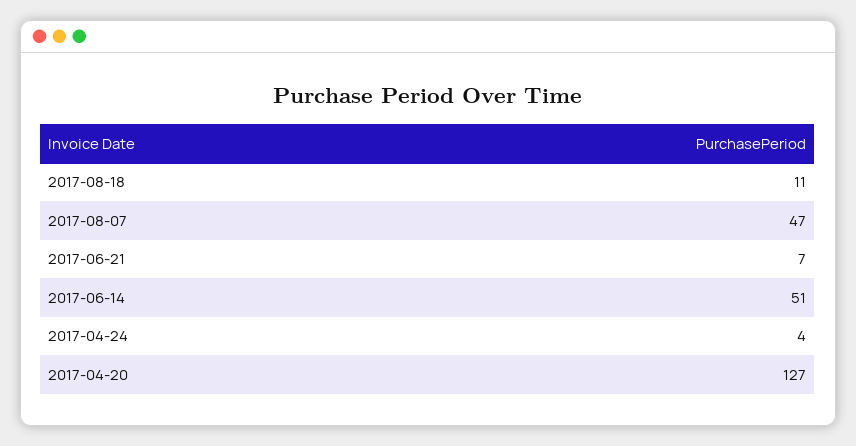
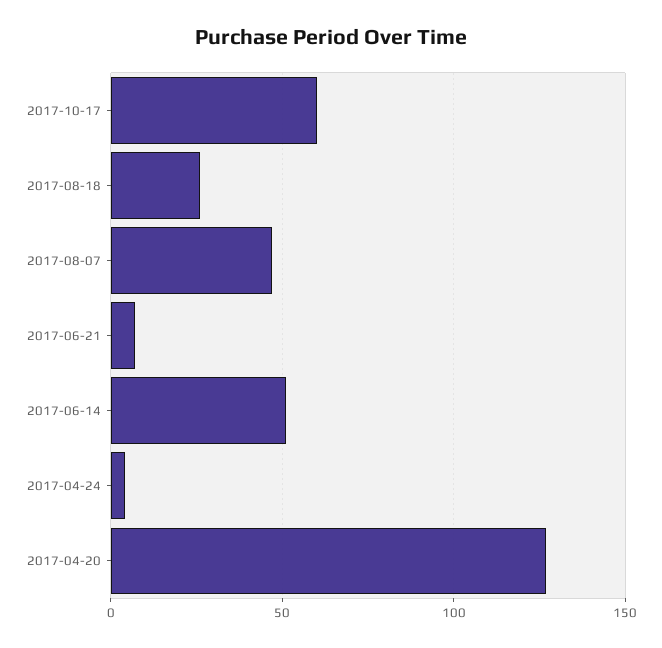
2017-08-18: 11 -> 25
2017-10-17: none -> 60

